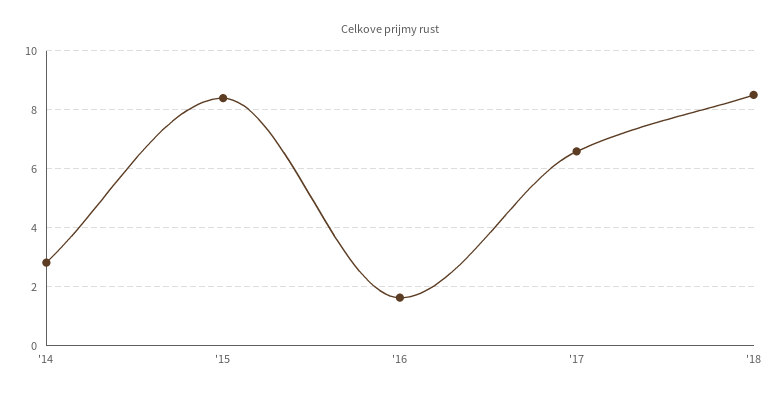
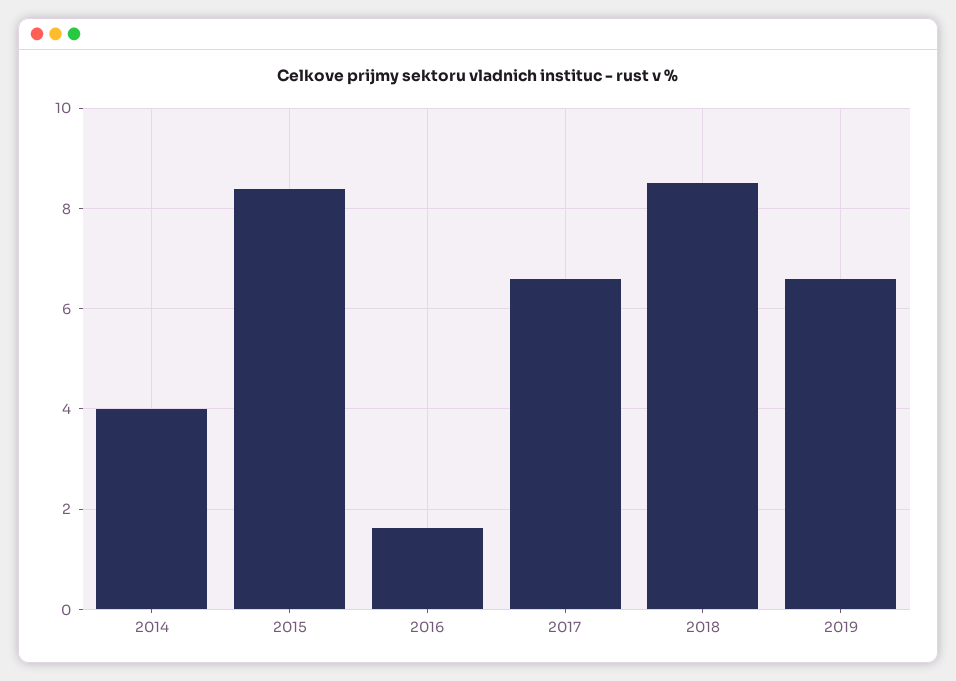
'14: 2.75 -> 4
2019: none -> 6.6

